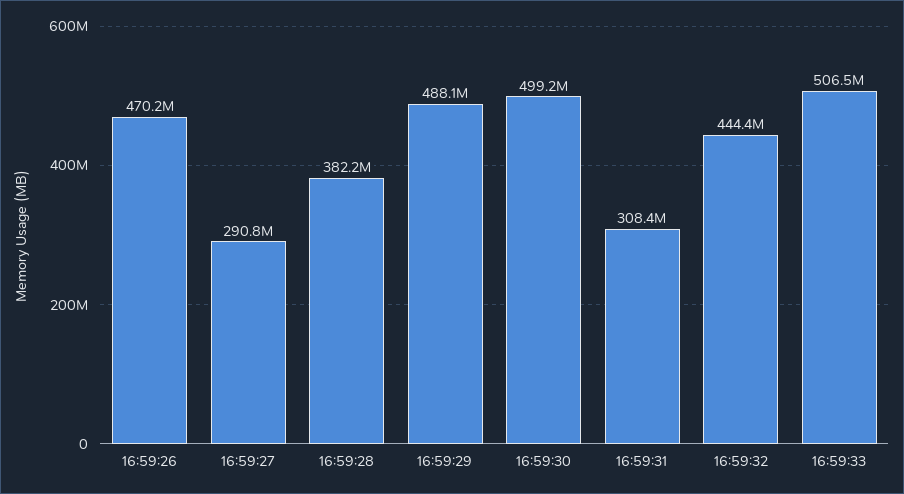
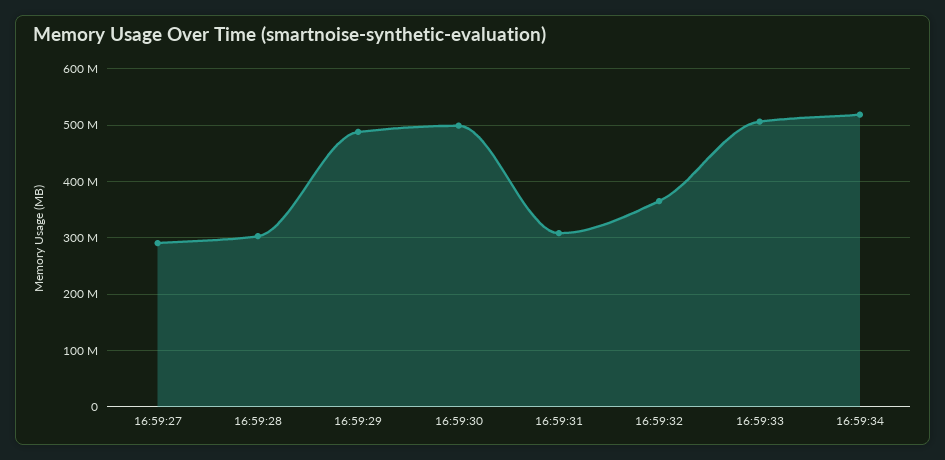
16:59:26: 470200000 -> none
16:59:28: 382200000 -> 300000000
16:59:32: 444400000 -> 360000000
16:59:34: none -> 520000000

